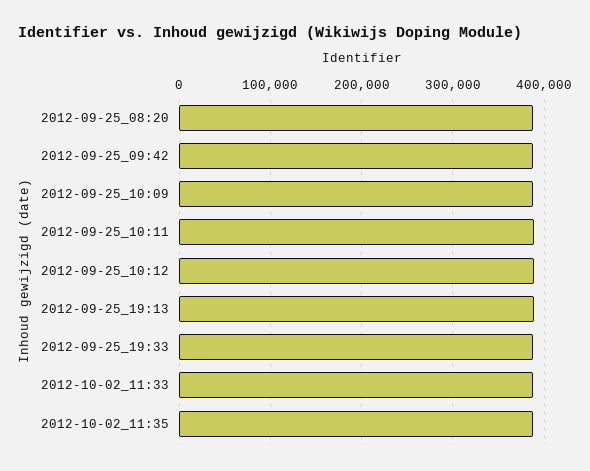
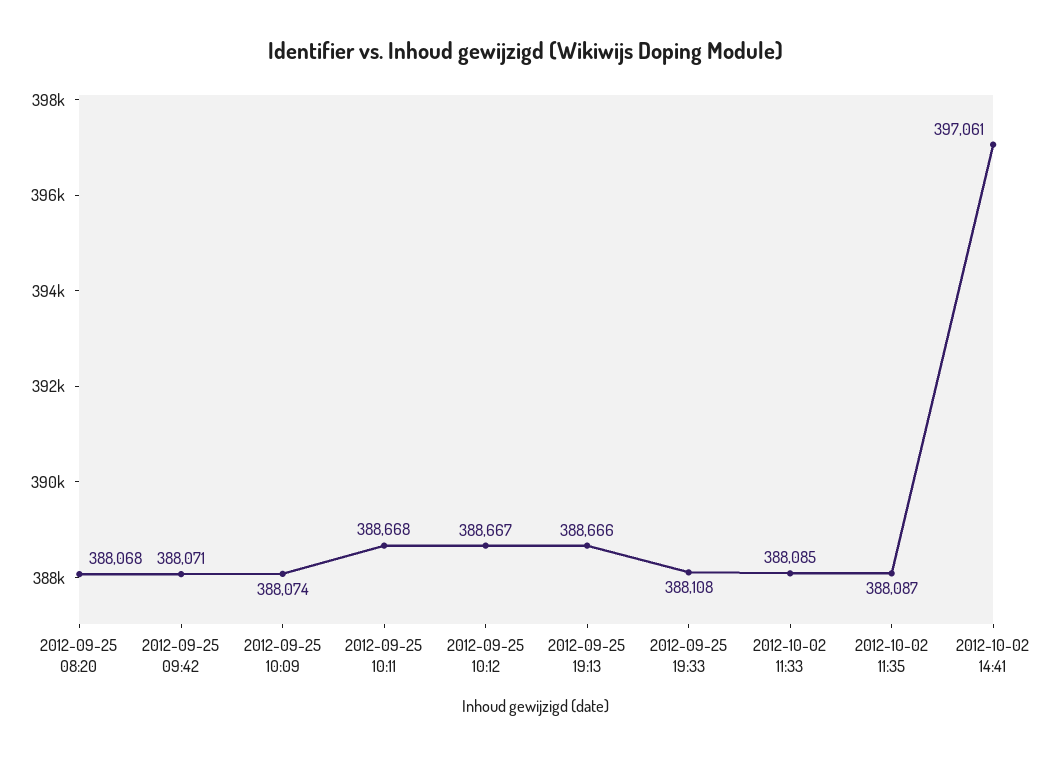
2012-10-02 14:41: none -> 397061

